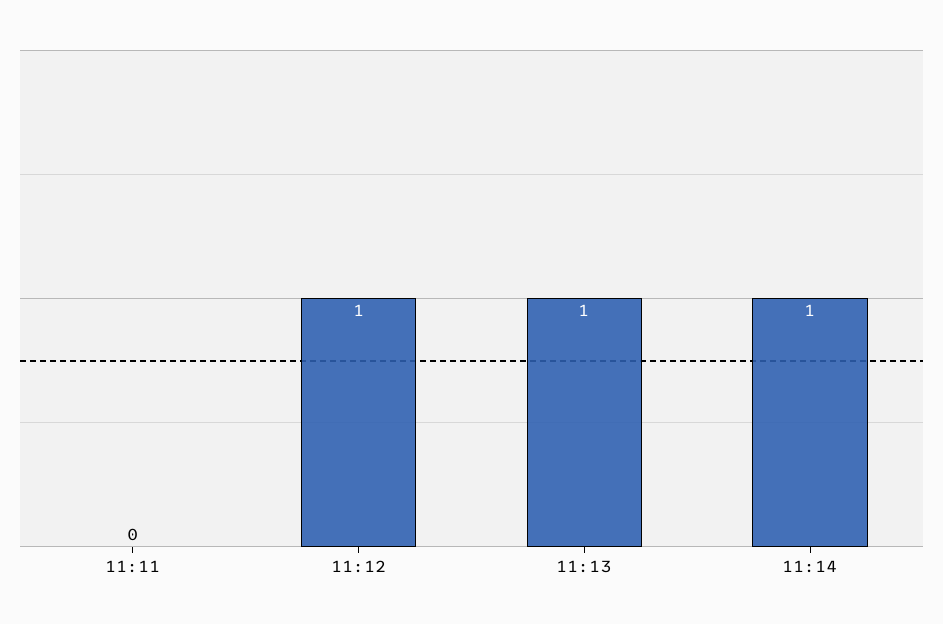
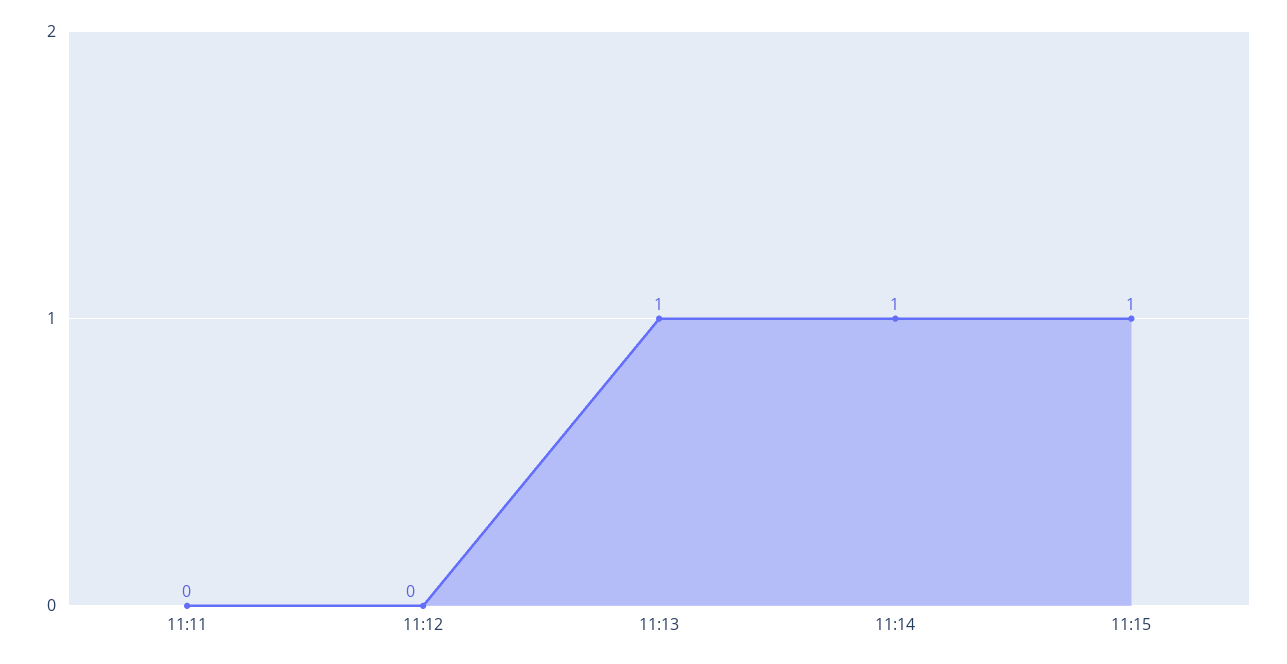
11:12: 1 -> 0
11:15: none -> 1

